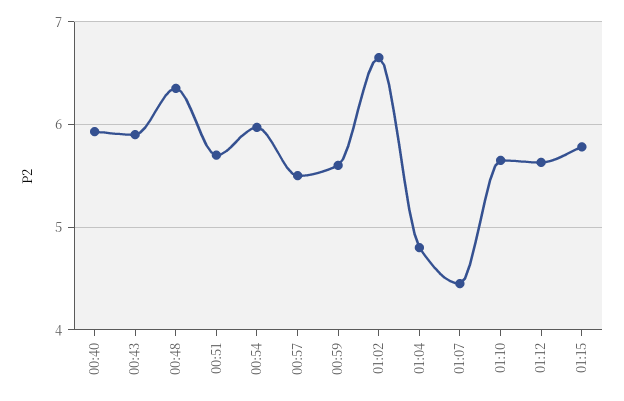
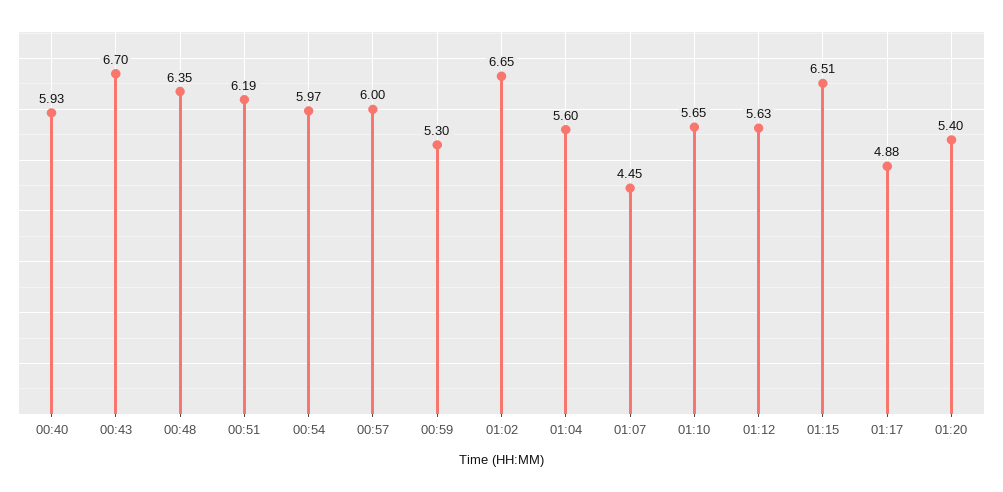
00:43: 5.9 -> 6.7
00:51: 5.7 -> 6.19
00:57: 5.5 -> 6
00:59: 5.6 -> 5.3
01:04: 4.8 -> 5.6
01:15: 5.8 -> 6.51
01:17: none -> 4.88
01:20: none -> 5.4

